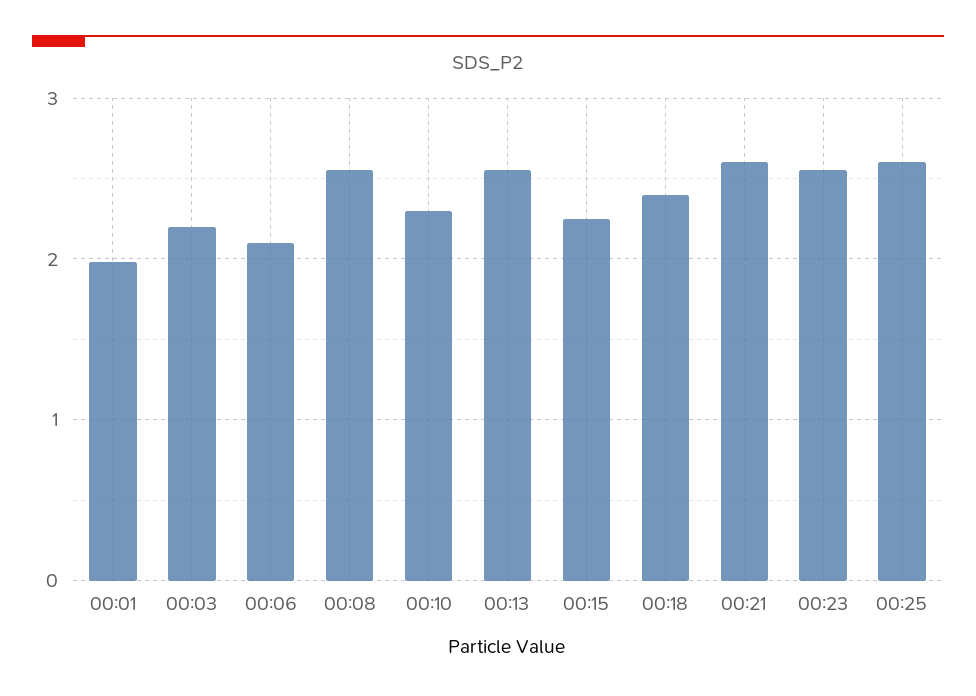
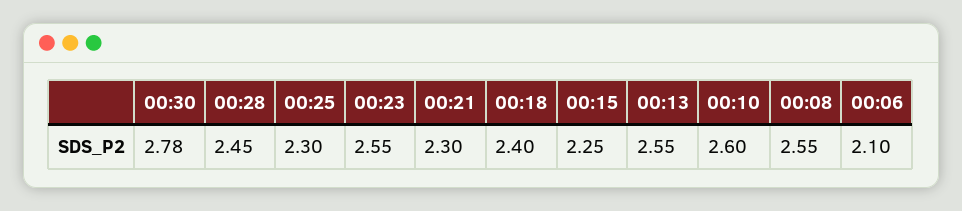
00:01: 2 -> none
00:03: 2.2 -> none
00:10: 2.3 -> 2.6
00:21: 2.6 -> 2.3
00:25: 2.6 -> 2.3
00:30: none -> 2.78
00:28: none -> 2.45

